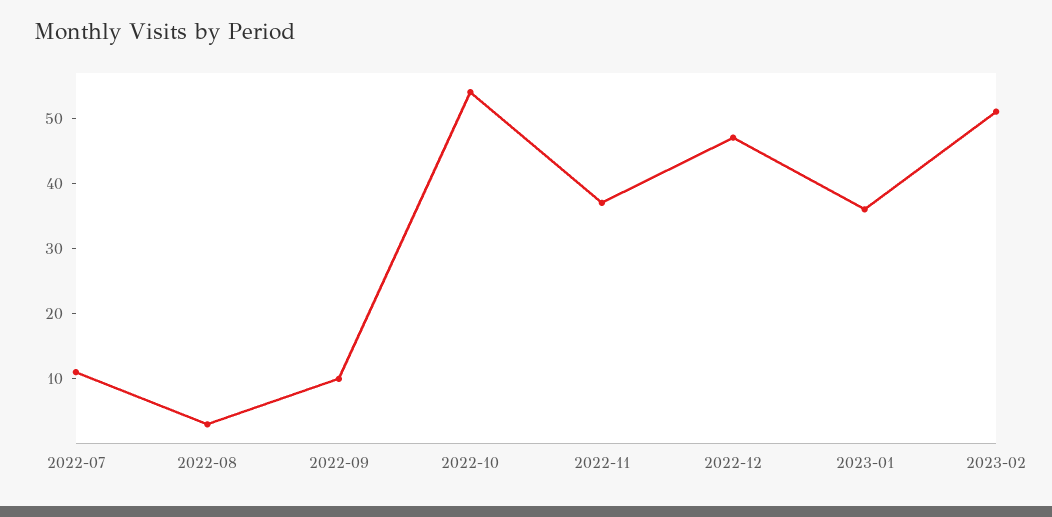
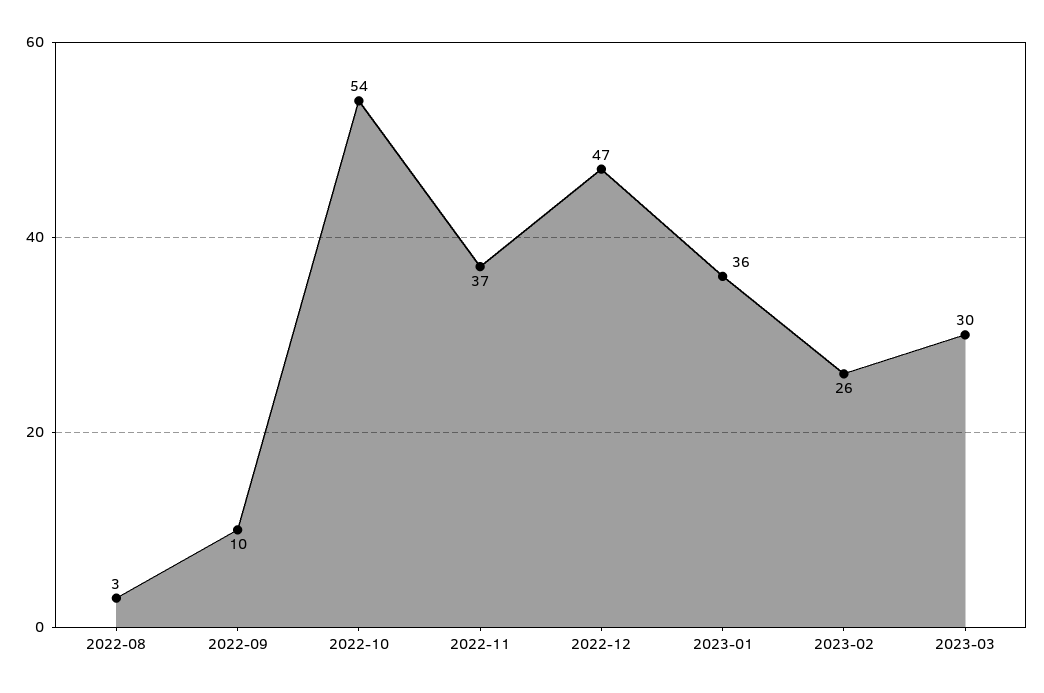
2022-07: 10 -> none
2023-02: 50 -> 26
2023-03: none -> 30

